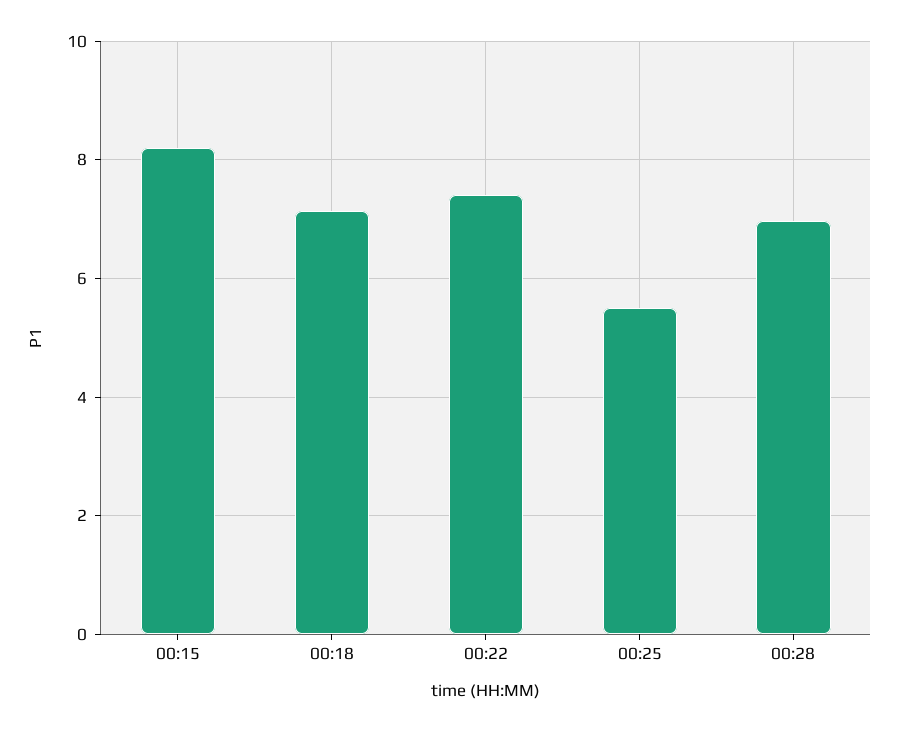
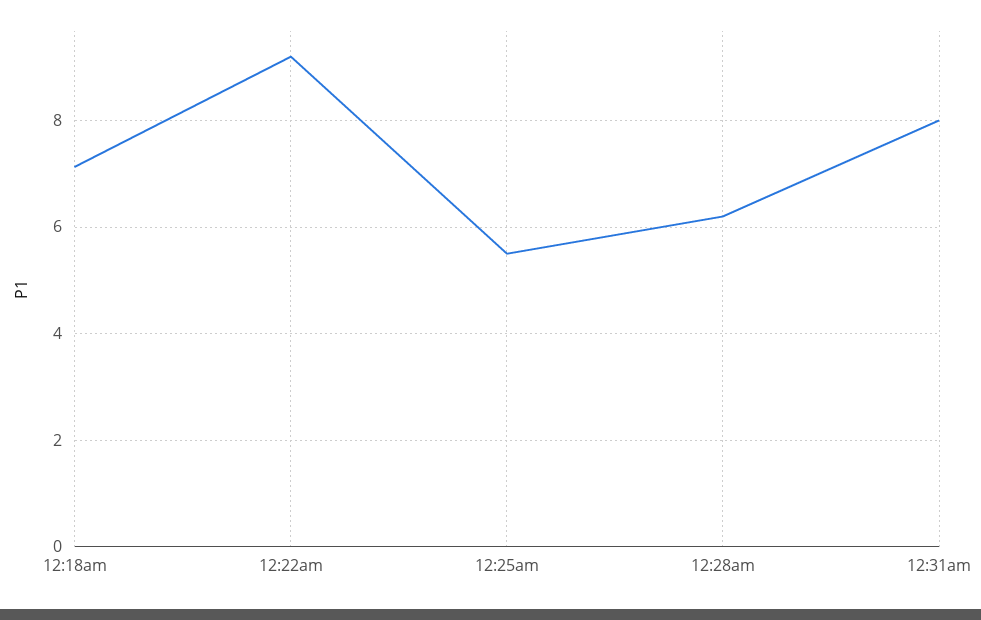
00:15: 8.2 -> none
00:22: 7.4 -> 9.2
00:28: 7 -> 6.2
12:31am: none -> 8

